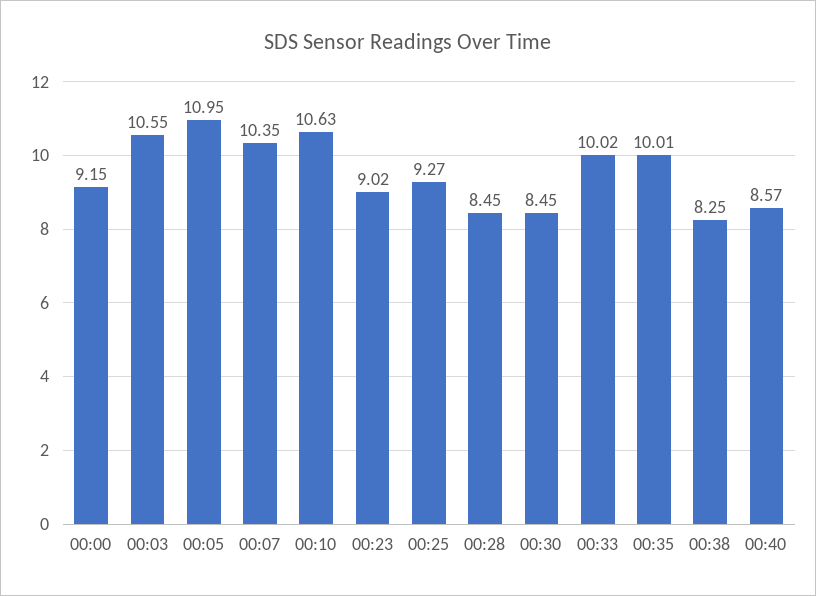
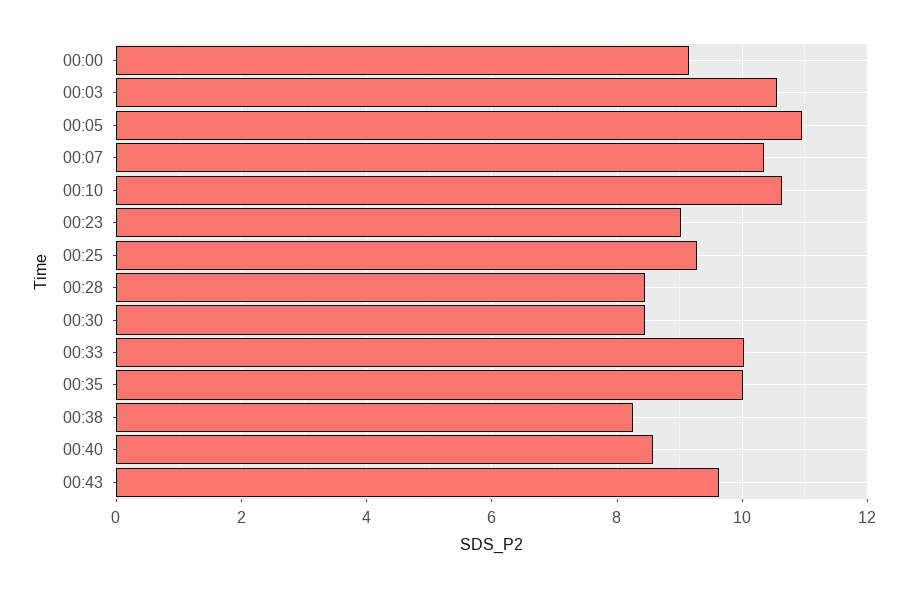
00:43: none -> 9.6

